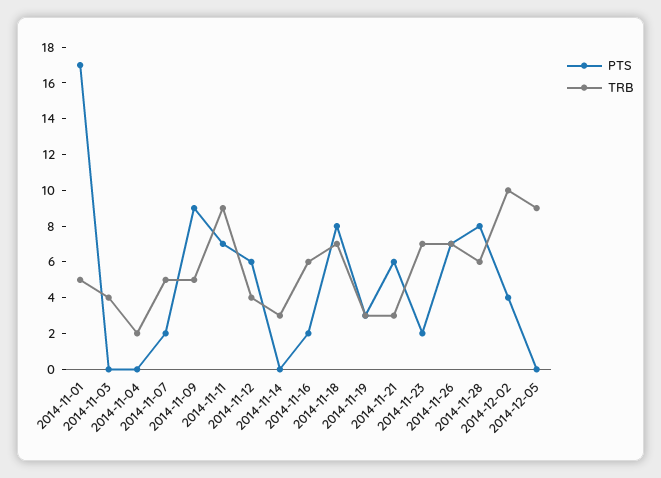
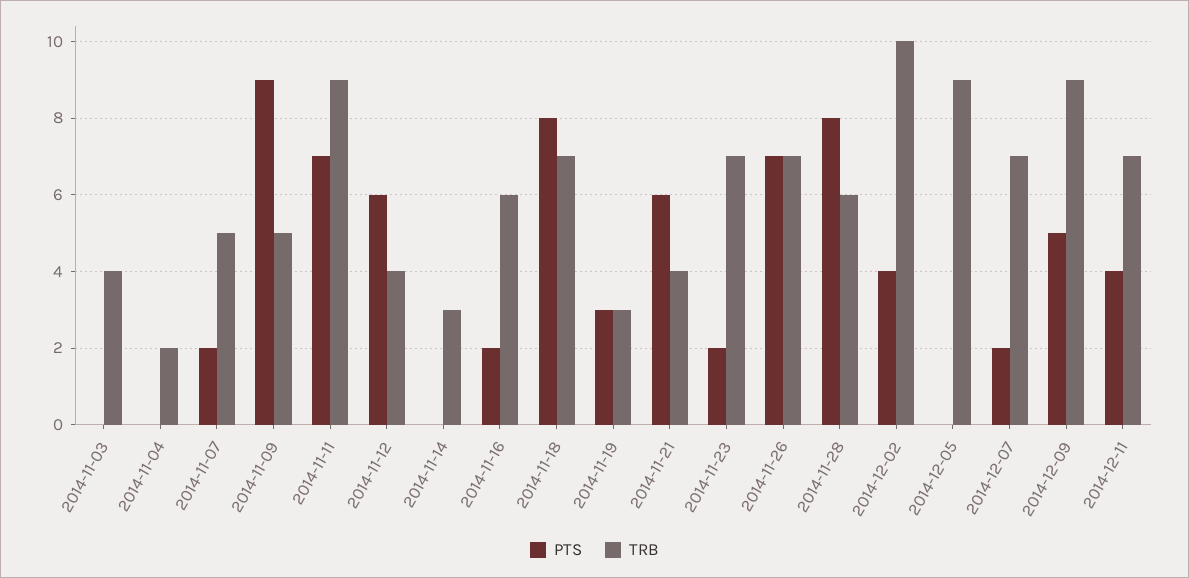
PTS, 2014-11-01: 17 -> none
TRB, 2014-11-01: 5 -> none
TRB, 2014-11-21: 3 -> 4
PTS, 2014-12-07: none -> 2
TRB, 2014-12-07: none -> 7
PTS, 2014-12-09: none -> 5
TRB, 2014-12-09: none -> 9
PTS, 2014-12-11: none -> 4
TRB, 2014-12-11: none -> 7

